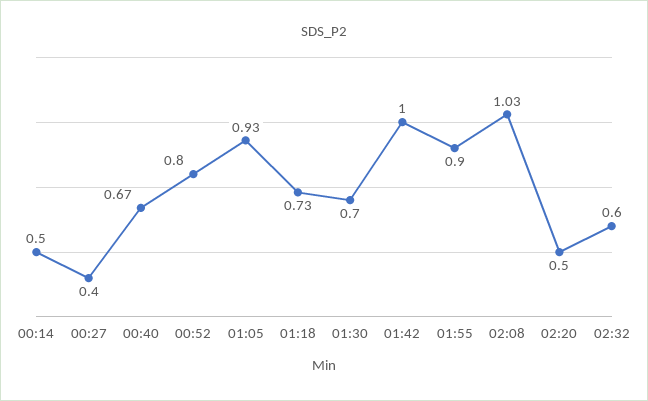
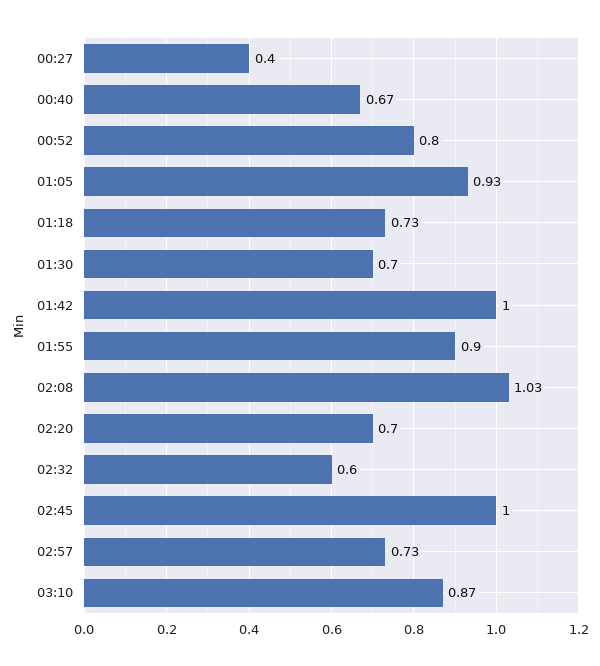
00:14: 0.5 -> none
02:20: 0.5 -> 0.7
02:45: none -> 1
02:57: none -> 0.73
03:10: none -> 0.87

